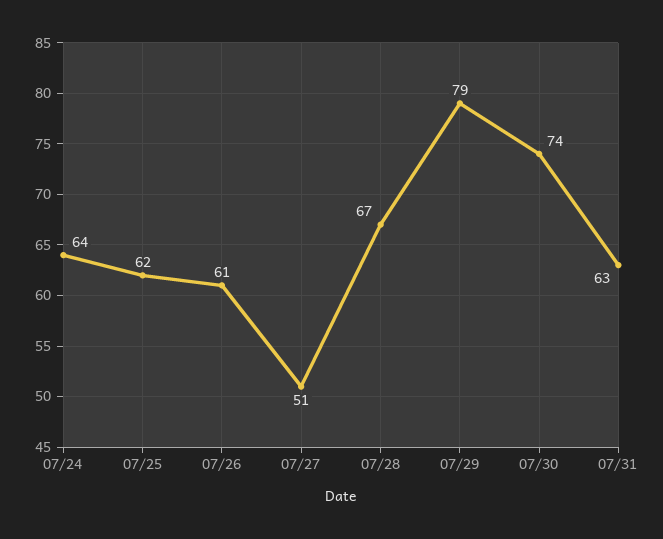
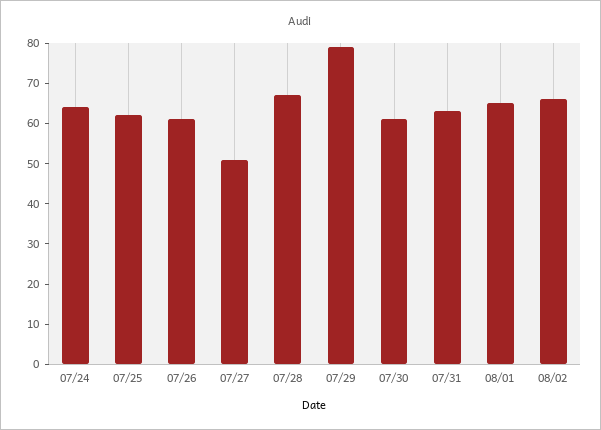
07/30: 74 -> 60
08/01: none -> 65
08/02: none -> 65

